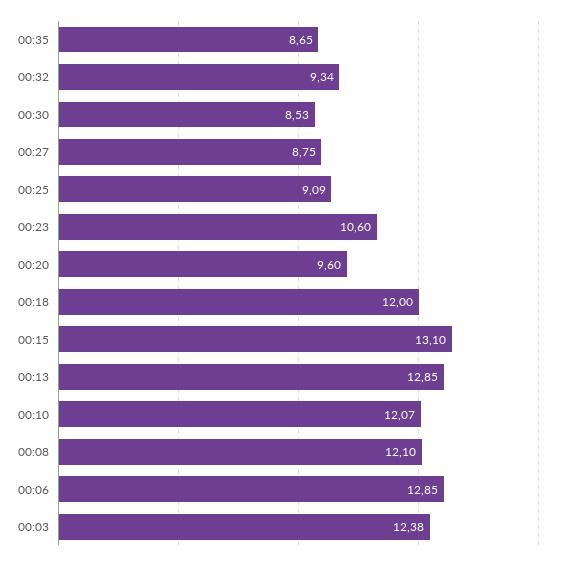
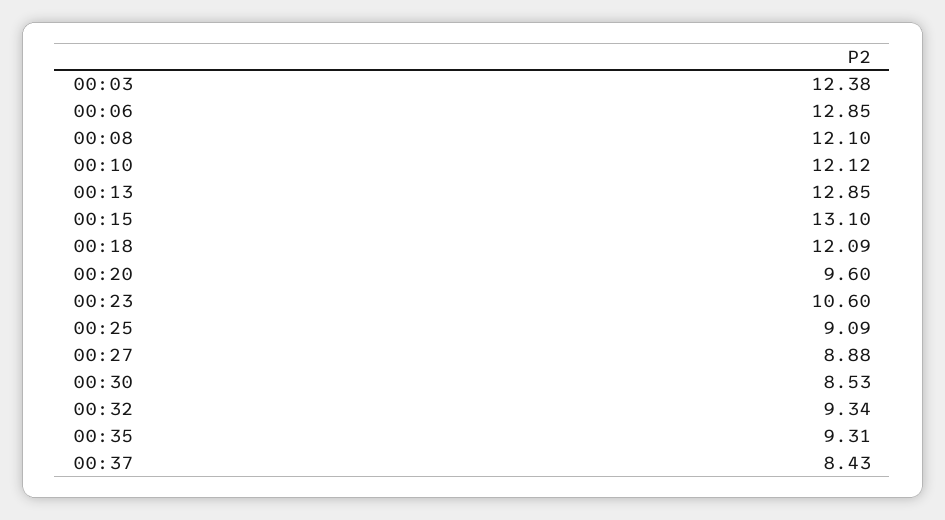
00:35: 8.65 -> 9.31
00:27: 8.75 -> 8.88
00:18: 12 -> 12.09
00:10: 12.07 -> 12.12
00:37: none -> 8.43

